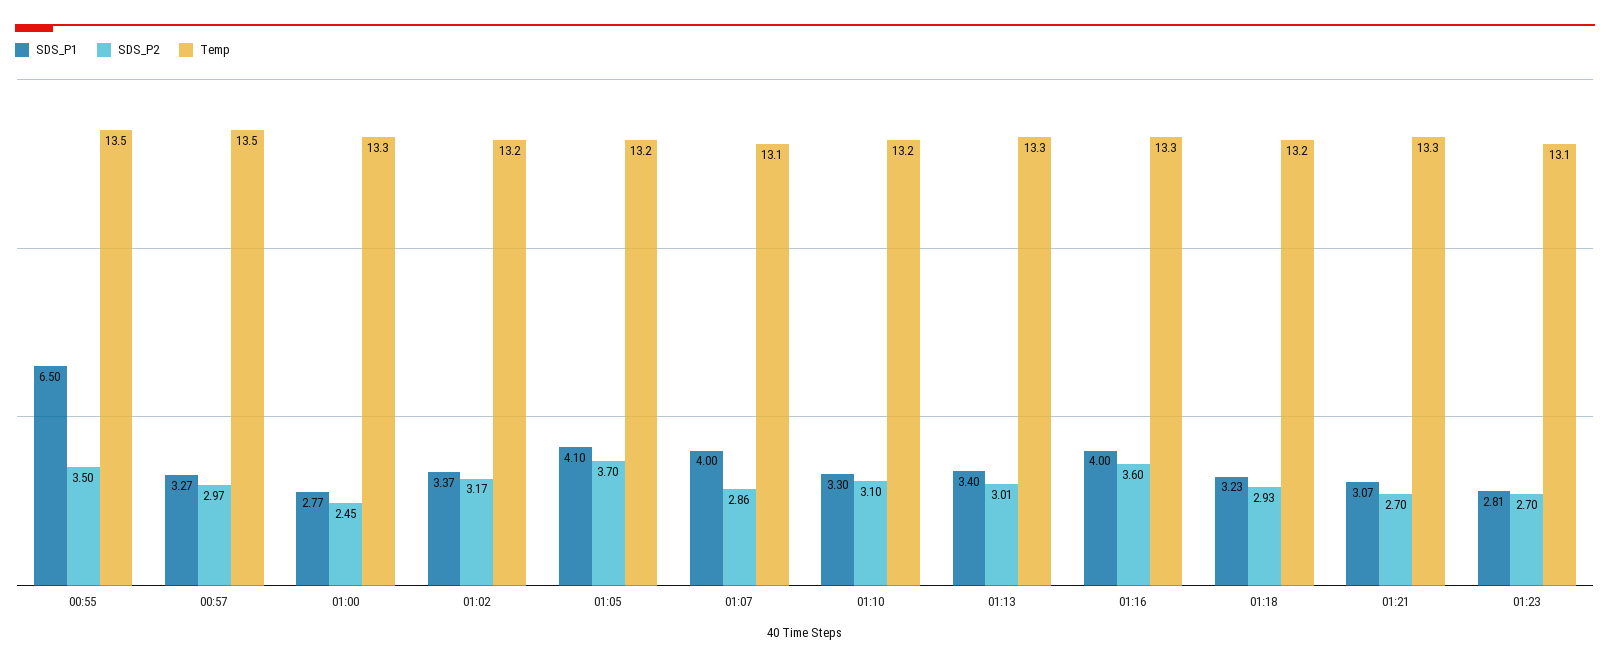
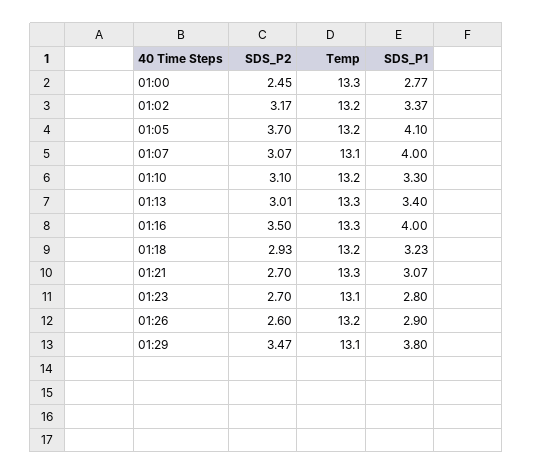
SDS_P1, 00:55: 6.5 -> none
SDS_P2, 00:55: 3.5 -> none
Temp, 00:55: 13.5 -> none
SDS_P1, 00:57: 3.27 -> none
SDS_P2, 00:57: 2.97 -> none
Temp, 00:57: 13.5 -> none
SDS_P2, 01:07: 2.86 -> 3.07
SDS_P2, 01:16: 3.6 -> 3.5
SDS_P1, 01:23: 2.81 -> 2.8
SDS_P2, 01:26: none -> 2.6
Temp, 01:26: none -> 13.2
SDS_P1, 01:26: none -> 2.9
SDS_P2, 01:29: none -> 3.47
Temp, 01:29: none -> 13.1
SDS_P1, 01:29: none -> 3.8

